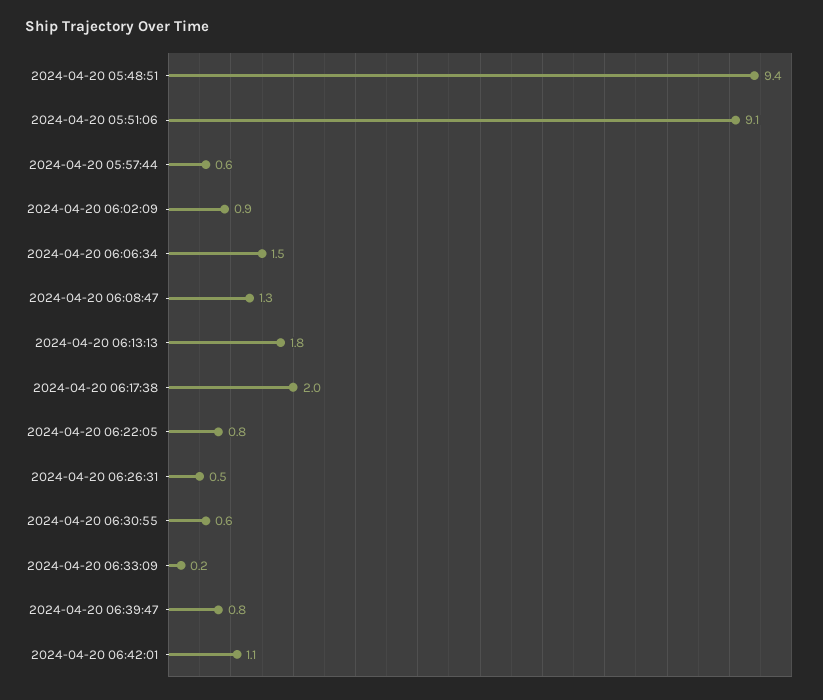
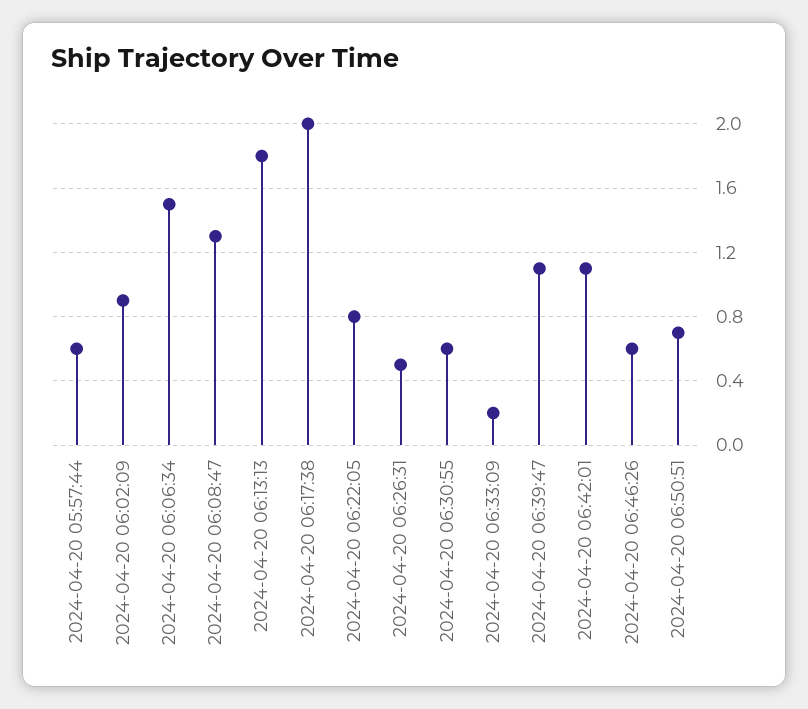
2024-04-20 05:48:51: 9.4 -> none
2024-04-20 05:51:06: 9.1 -> none
2024-04-20 06:39:47: 0.8 -> 1.1
2024-04-20 06:46:26: none -> 0.6
2024-04-20 06:50:51: none -> 0.7

